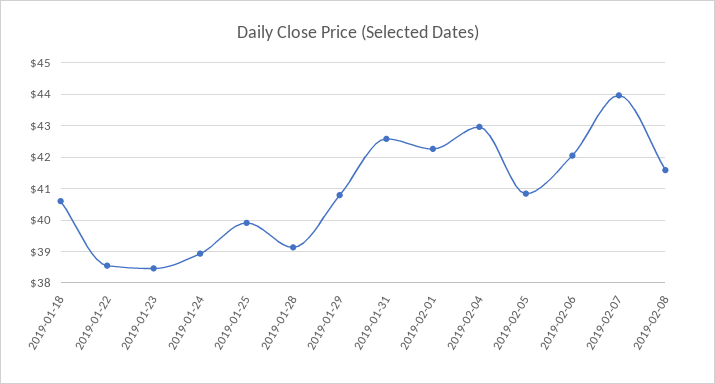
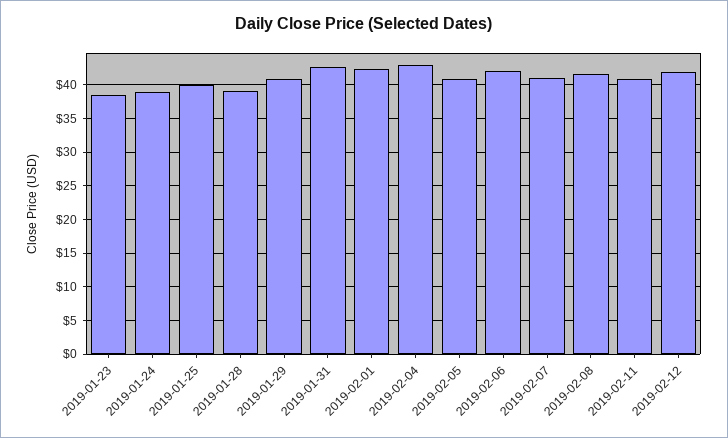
2019-01-18: 40.6 -> none
2019-01-22: 38.6 -> none
2019-02-07: 44 -> 41
2019-02-11: none -> 41
2019-02-12: none -> 42

